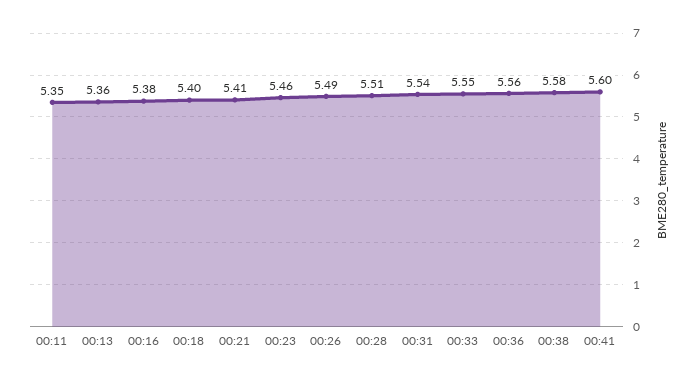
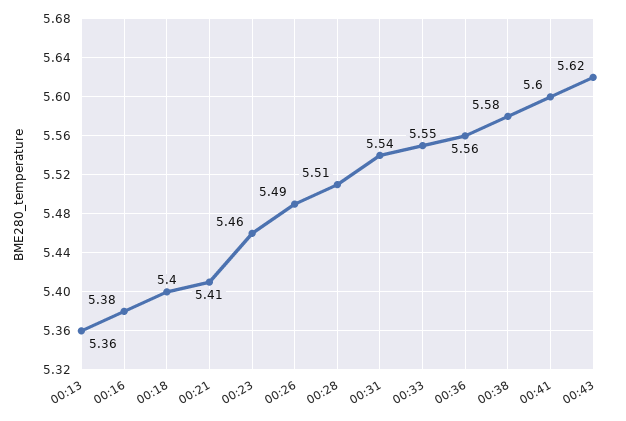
00:11: 5.35 -> none
00:43: none -> 5.62

